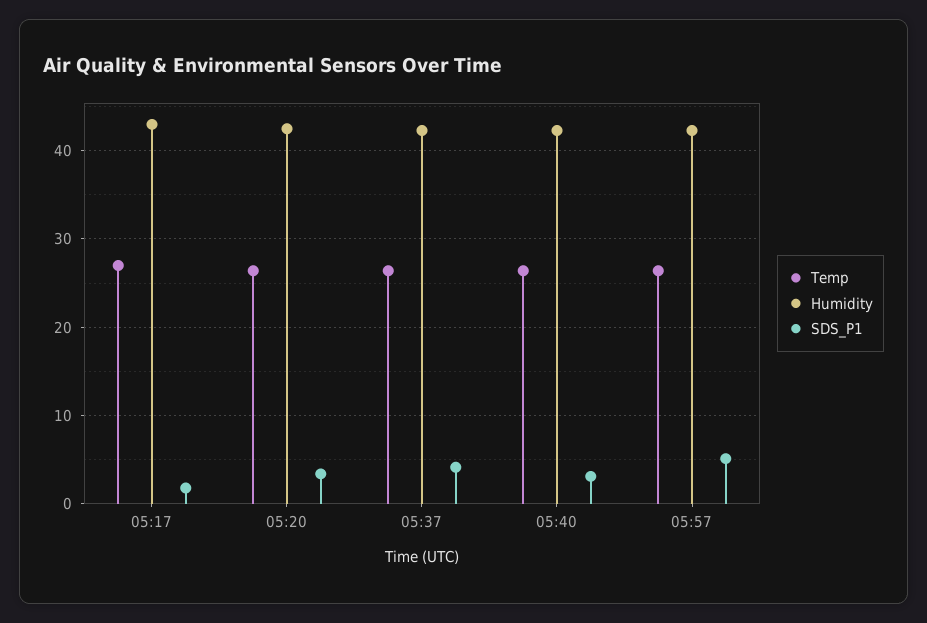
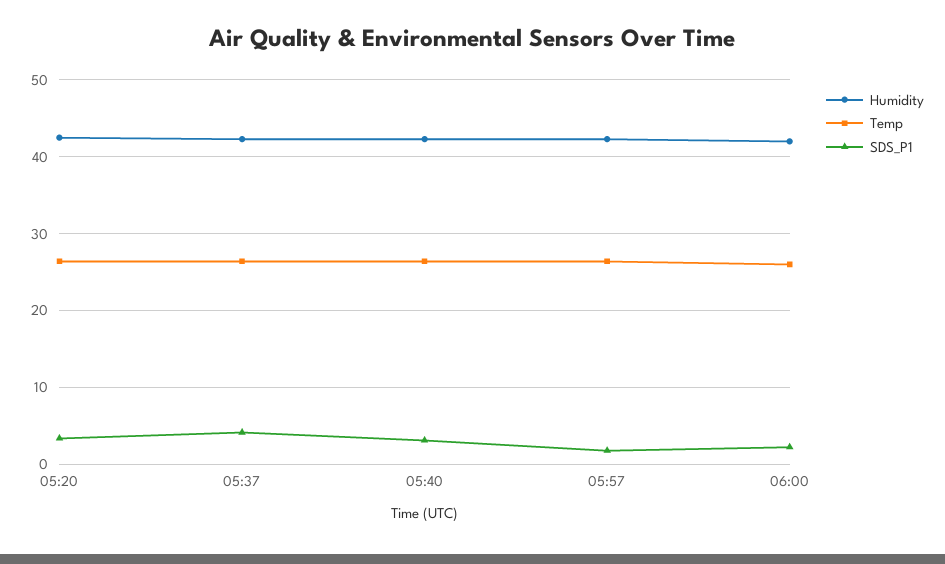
Temp, 05:17: 27 -> none
Humidity, 05:17: 43 -> none
SDS_P1, 05:17: 2 -> none
SDS_P1, 05:57: 5 -> 2
Humidity, 06:00: none -> 42
Temp, 06:00: none -> 26
SDS_P1, 06:00: none -> 2

